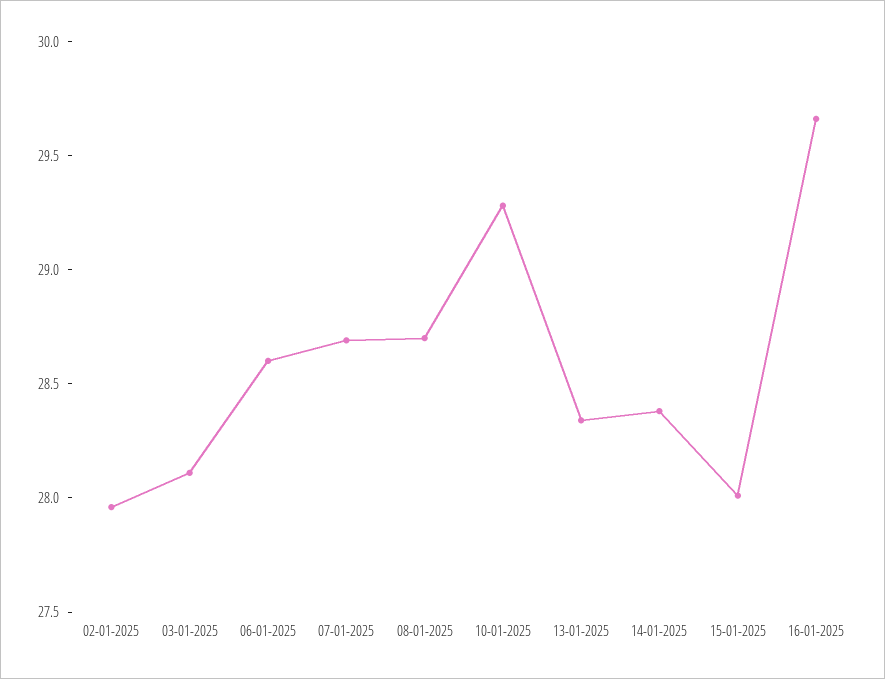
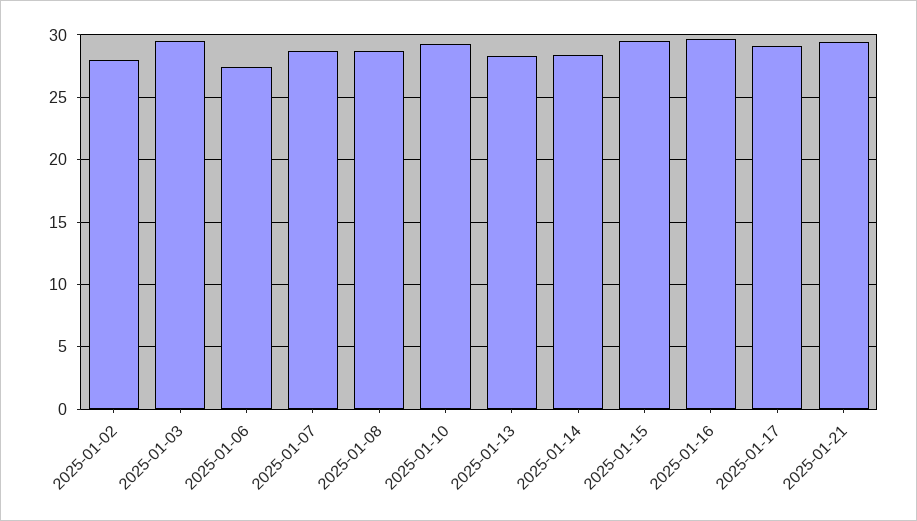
03-01-2025: 28.1 -> 29.5
06-01-2025: 28.6 -> 27.5
15-01-2025: 28 -> 29.5
2025-01-17: none -> 29
2025-01-21: none -> 29.5

